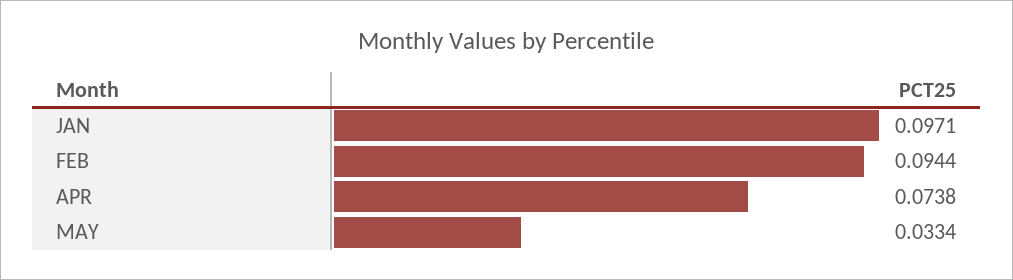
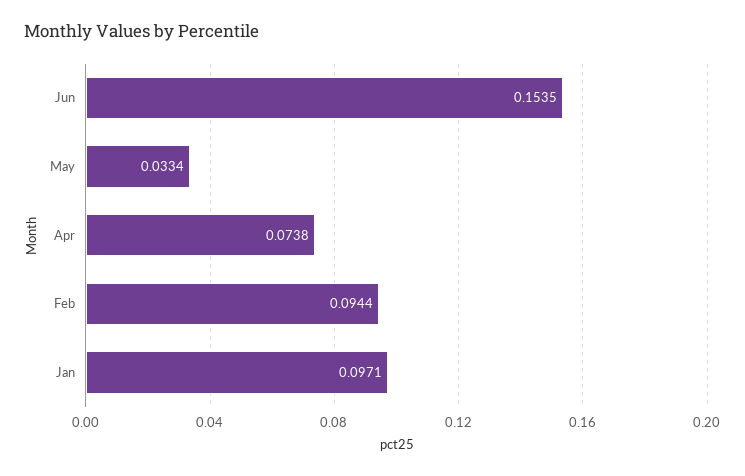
Jun: none -> 0.1535

